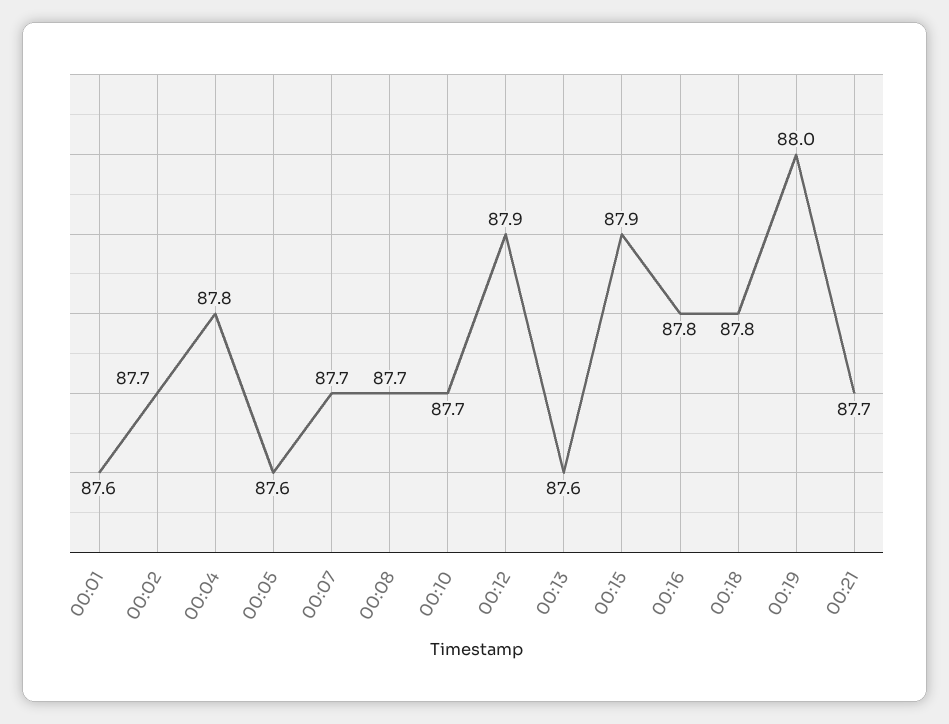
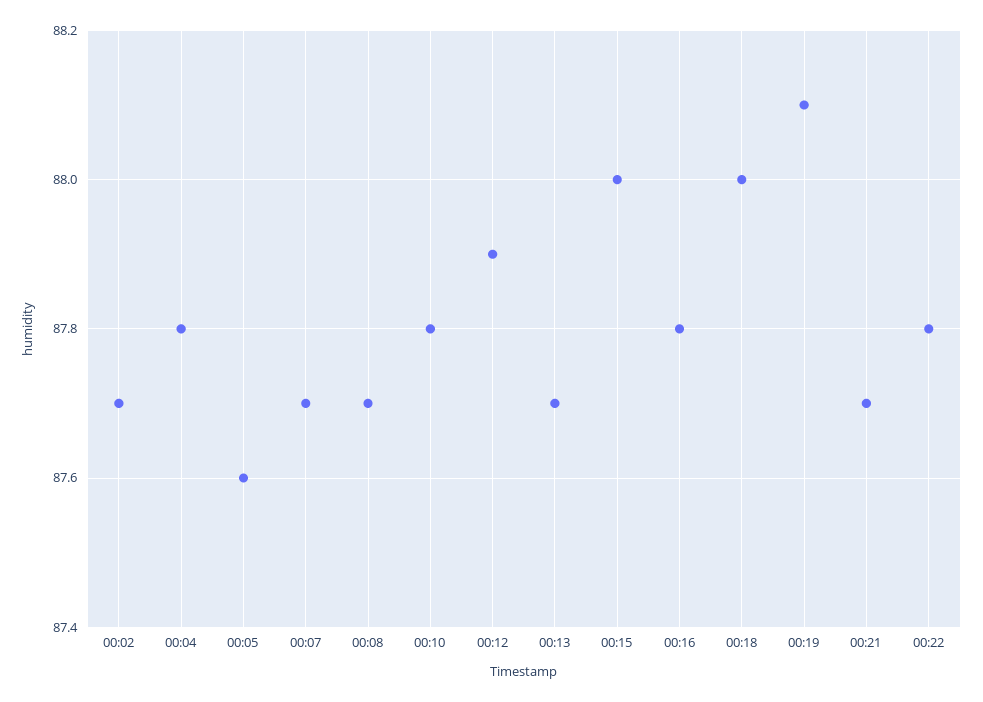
00:01: 87.6 -> none
00:10: 87.7 -> 87.8
00:13: 87.6 -> 87.7
00:15: 87.9 -> 88
00:18: 87.8 -> 88
00:19: 88 -> 88.1
00:22: none -> 87.8

